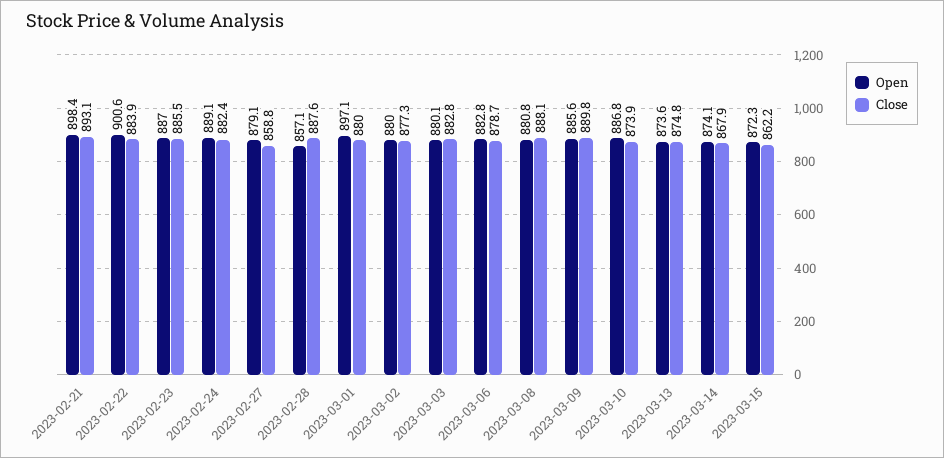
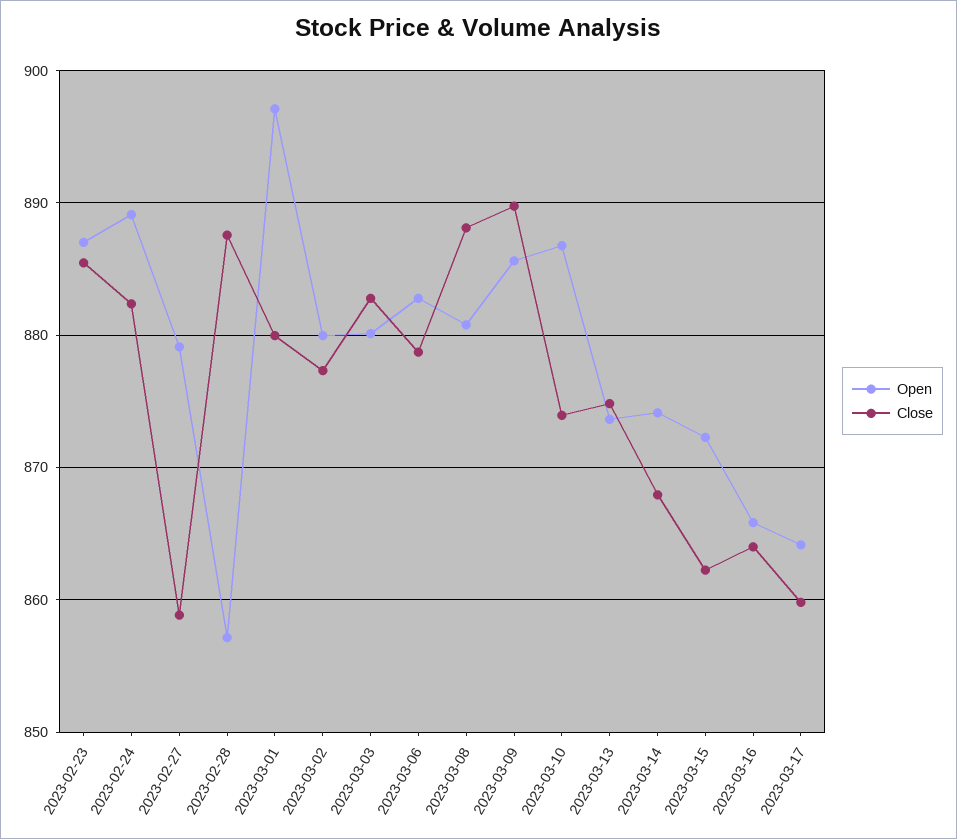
Open, 2023-02-21: 898.4 -> none
Close, 2023-02-21: 893.1 -> none
Open, 2023-02-22: 900.6 -> none
Close, 2023-02-22: 883.9 -> none
Open, 2023-03-16: none -> 866
Close, 2023-03-16: none -> 864
Open, 2023-03-17: none -> 864
Close, 2023-03-17: none -> 860

